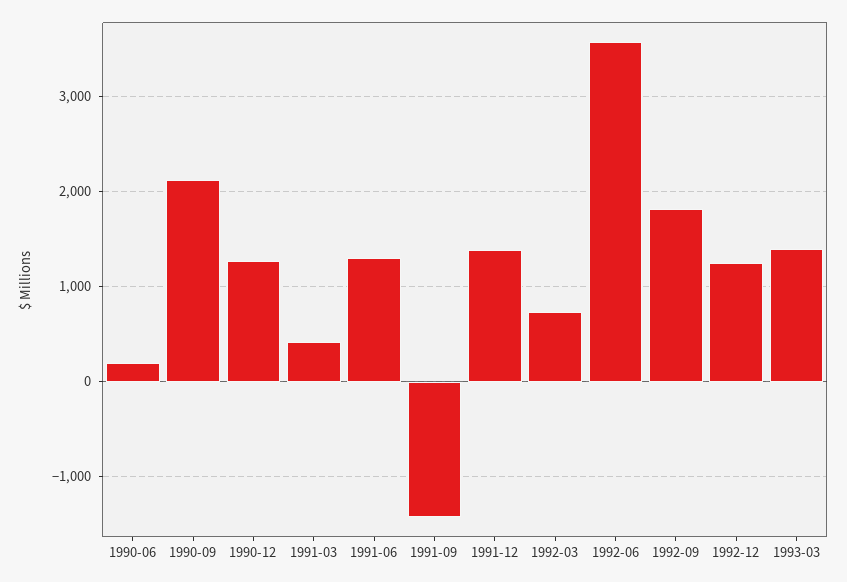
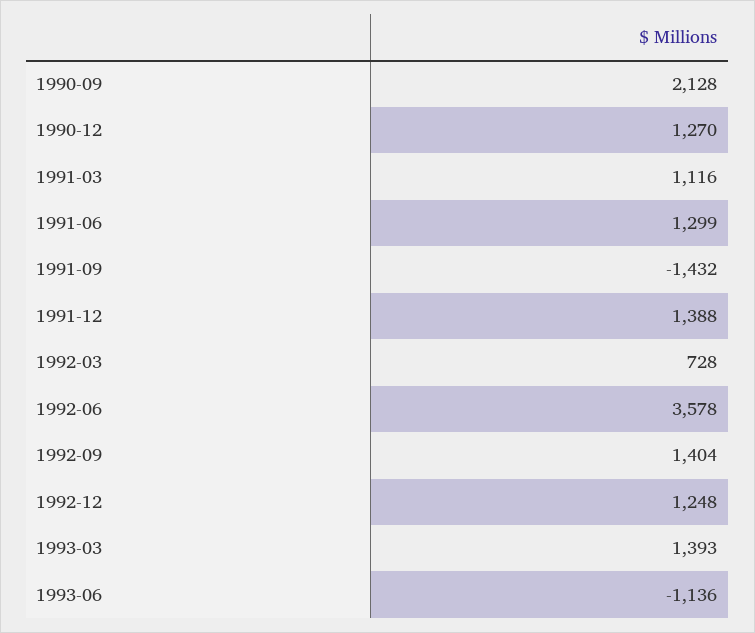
1990-06: 200 -> none
1991-03: 400 -> 1116
1992-09: 1800 -> 1404
1993-06: none -> -1136

